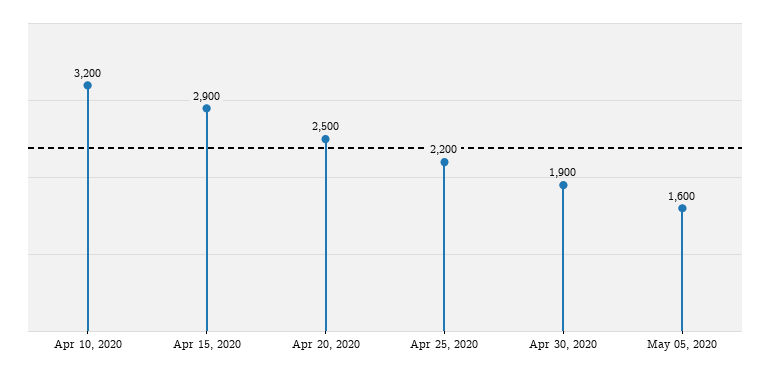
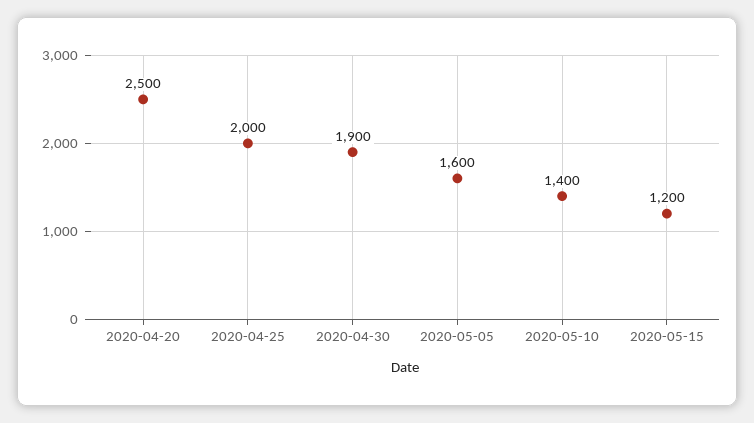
Apr 10, 2020: 3200 -> none
Apr 15, 2020: 2900 -> none
Apr 25, 2020: 2200 -> 2000
2020-05-10: none -> 1400
2020-05-15: none -> 1200

